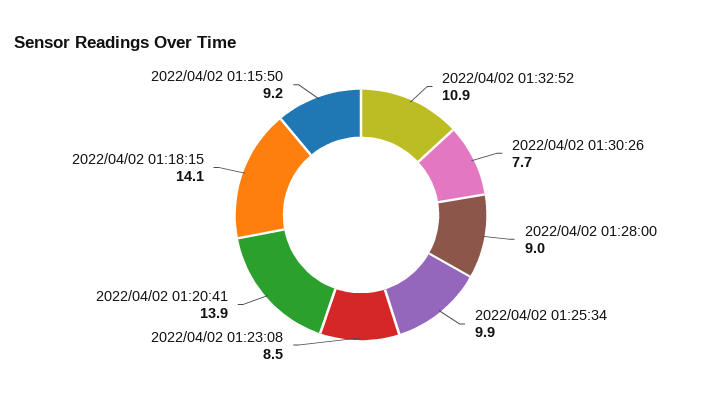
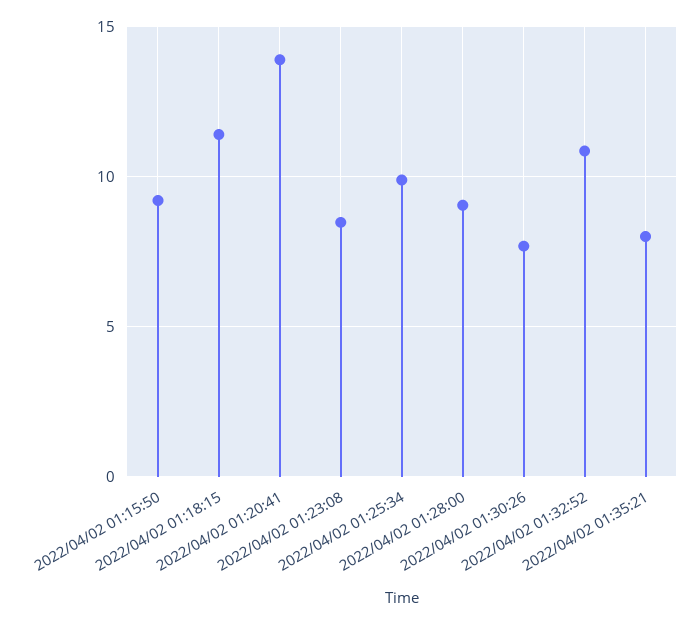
2022/04/02 01:18:15: 14.1 -> 11.5
2022/04/02 01:35:21: none -> 8

